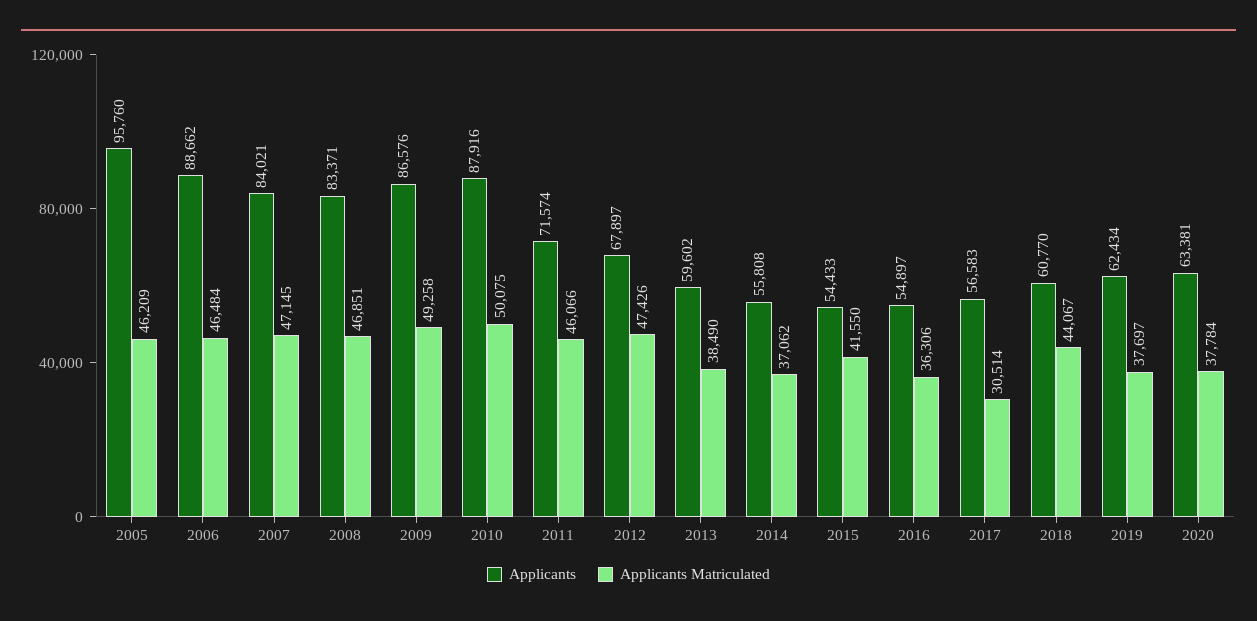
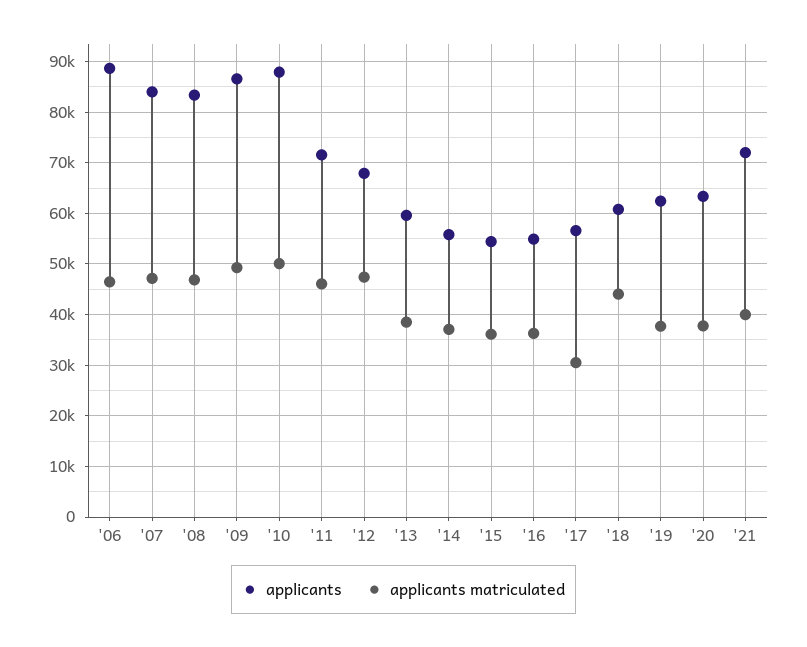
Applicants, 2005: 95760 -> none
Applicants Matriculated, 2005: 46209 -> none
Applicants Matriculated, 2015: 41550 -> 36000
Applicants, '21: none -> 72000
Applicants Matriculated, '21: none -> 40000

